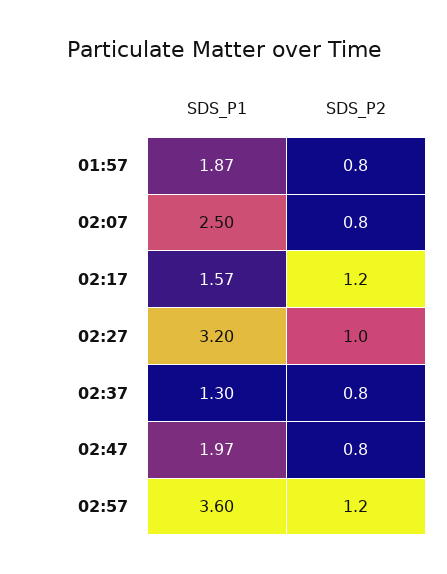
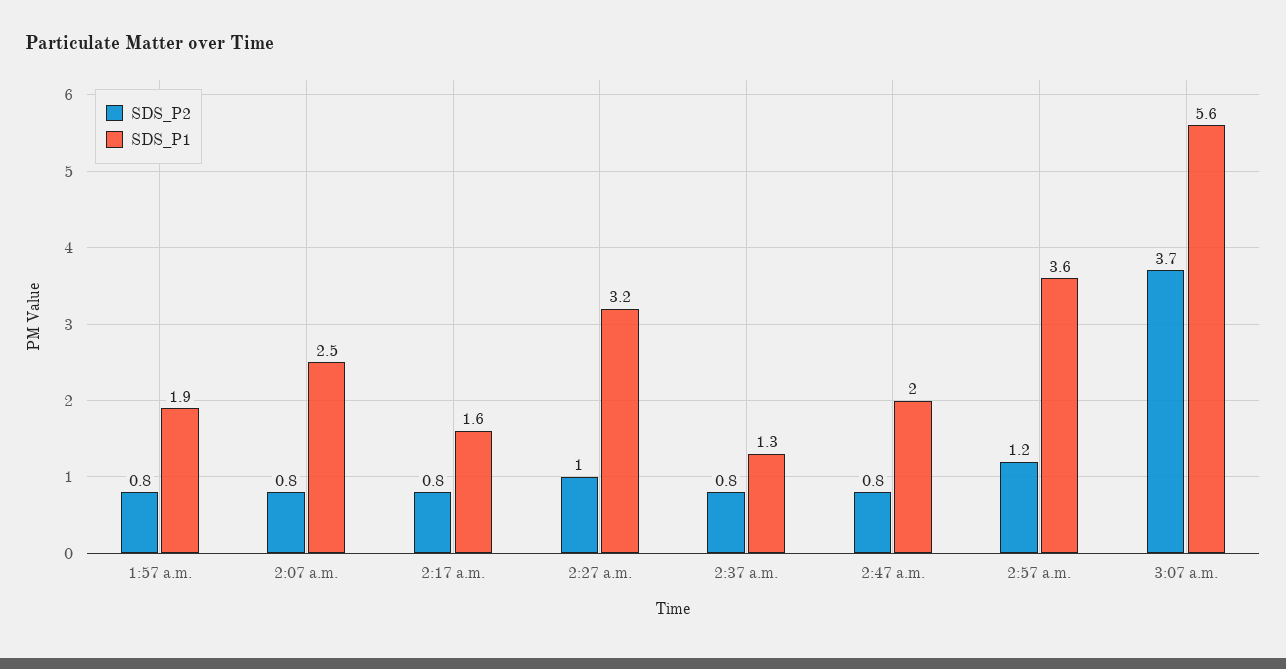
SDS_P2, 02:17: 1.2 -> 0.8
SDS_P2, 3:07 a.m.: none -> 3.7
SDS_P1, 3:07 a.m.: none -> 5.6

